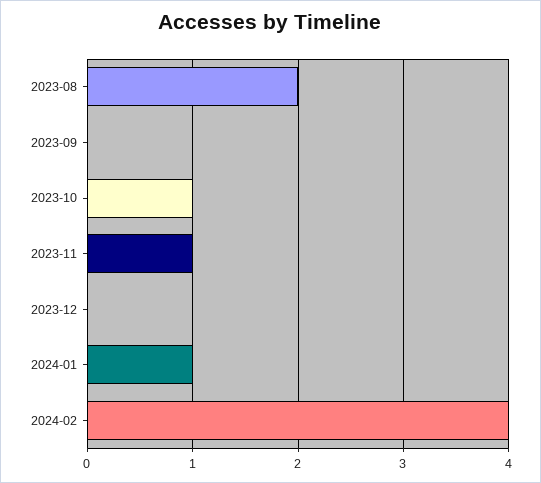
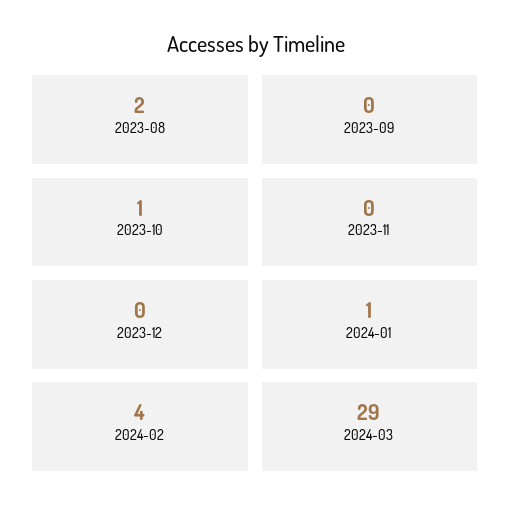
2023-11: 1 -> 0
2024-03: none -> 29

